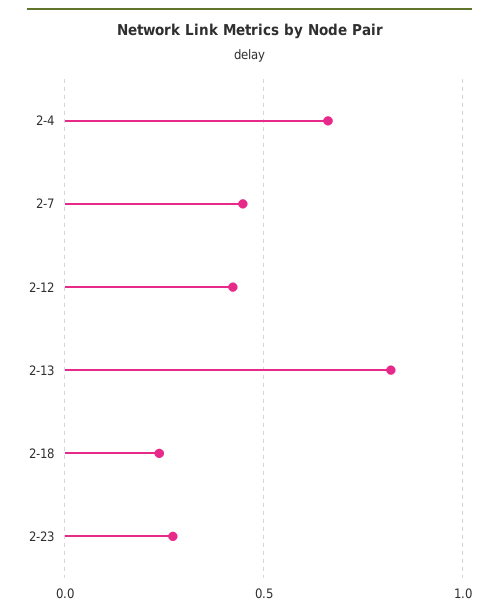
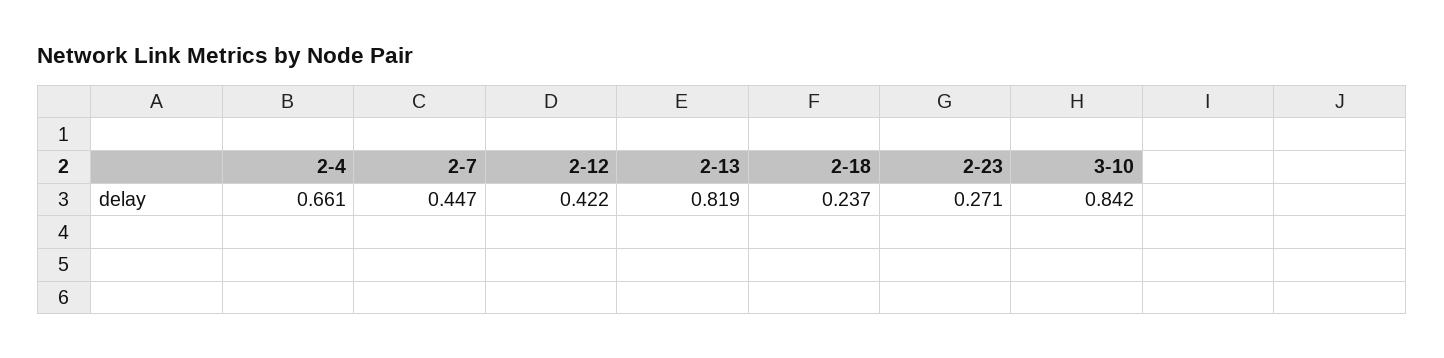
3-10: none -> 0.842

